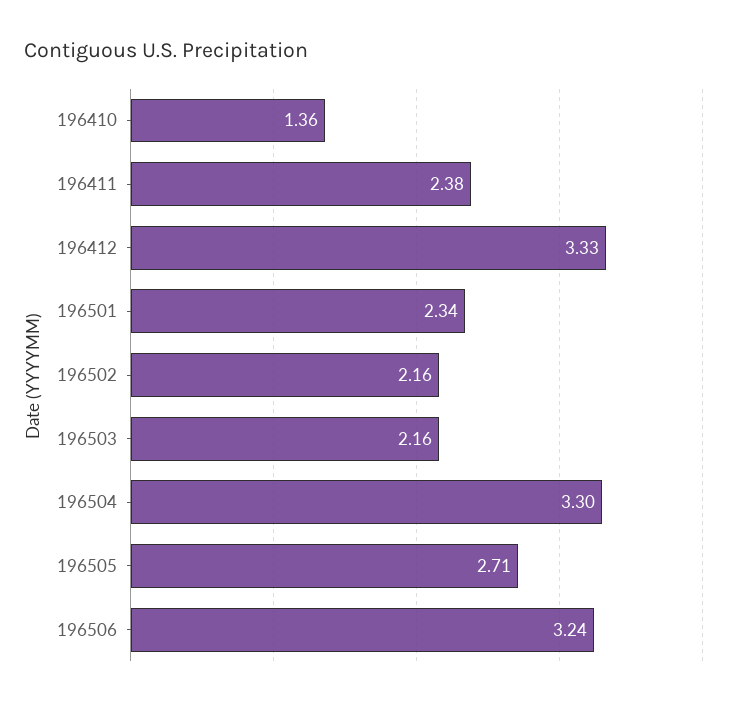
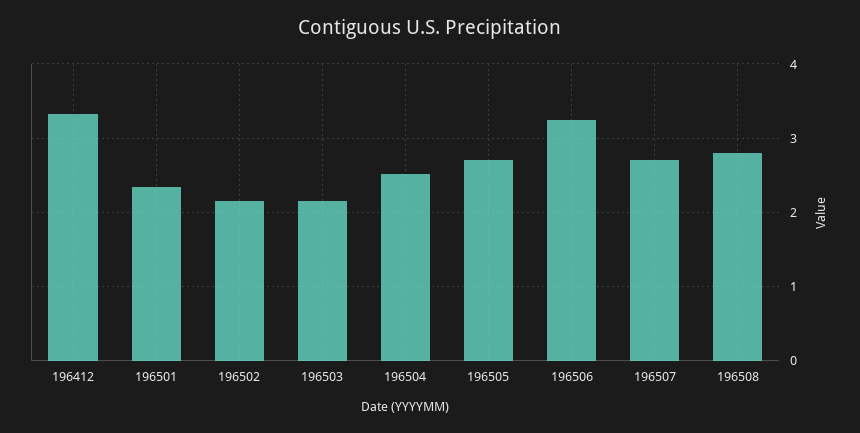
196410: 1.36 -> none
196411: 2.38 -> none
196504: 3.3 -> 2.5
196507: none -> 2.7
196508: none -> 2.8

